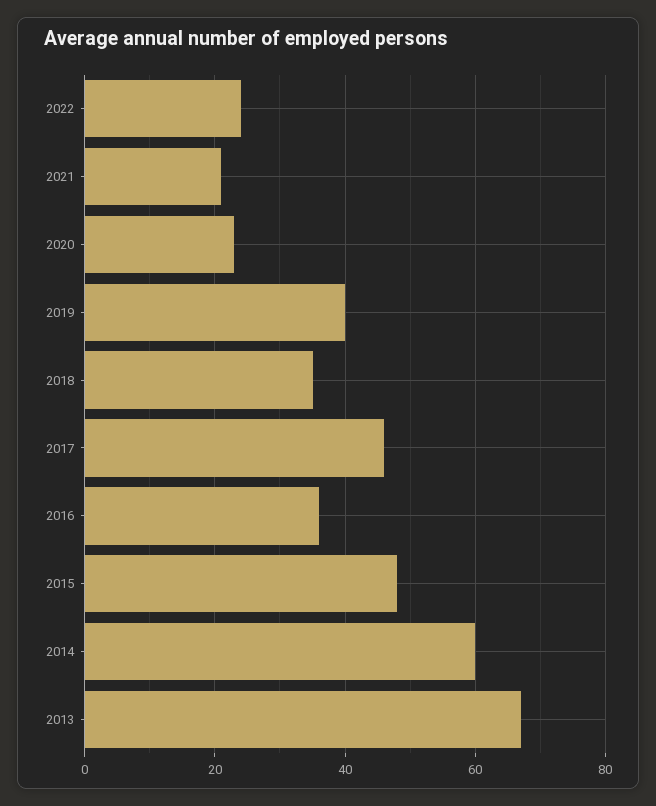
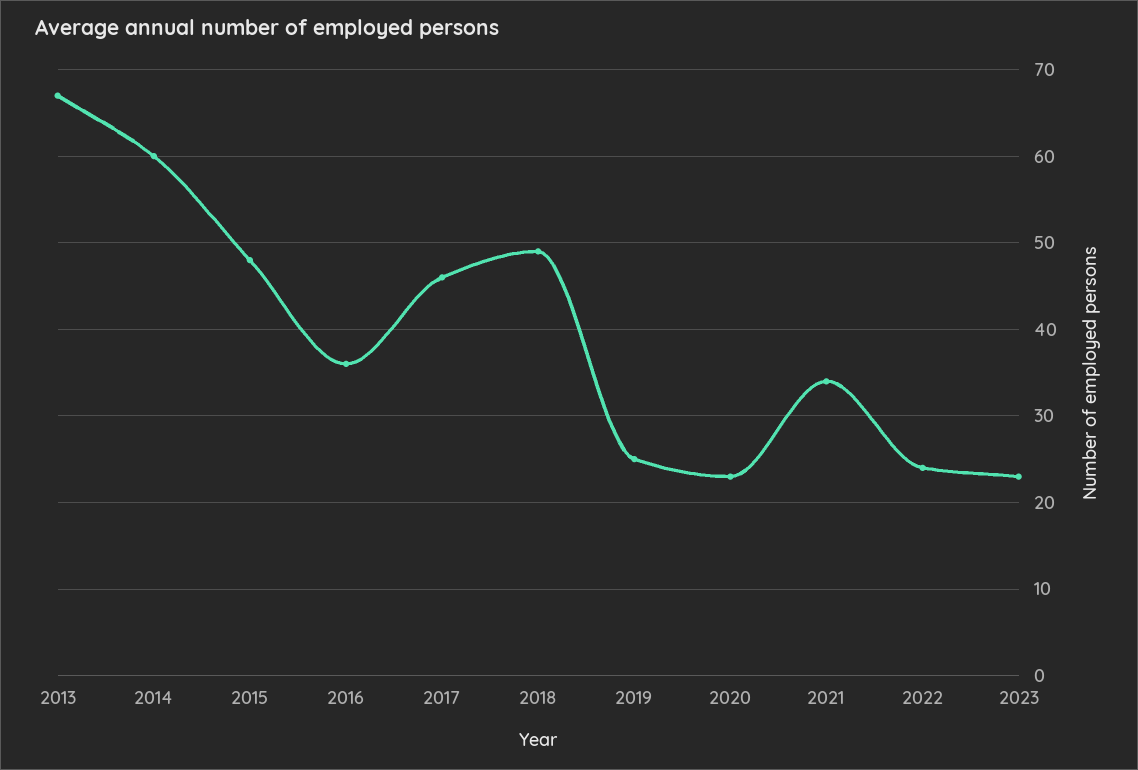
2021: 20 -> 34
2019: 40 -> 25
2018: 35 -> 49
2023: none -> 23

